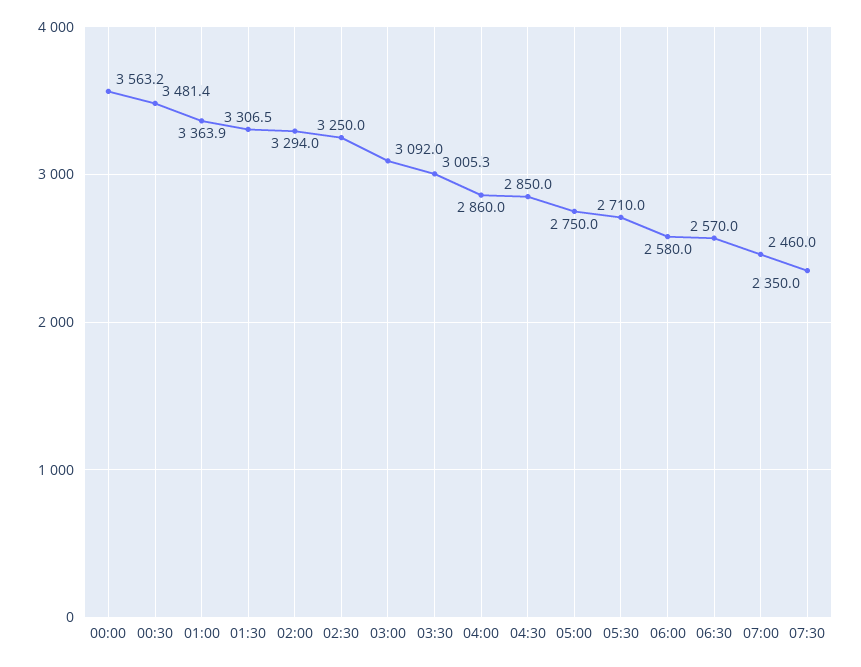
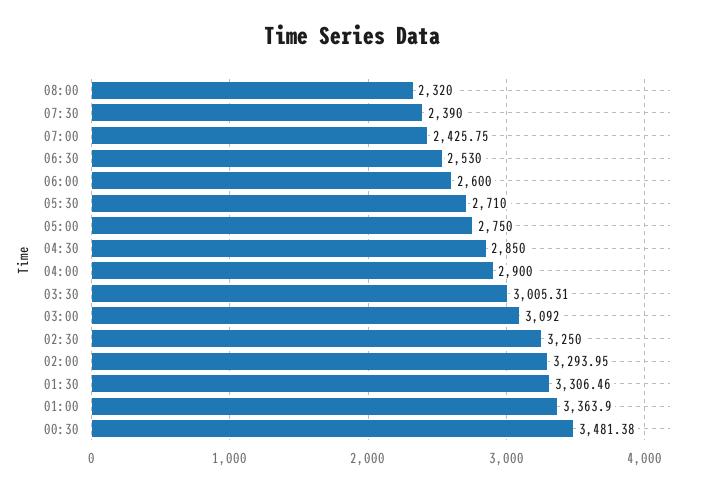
00:00: 3563.2 -> none
04:00: 2860 -> 2900
06:00: 2580 -> 2600
06:30: 2570 -> 2530
07:00: 2460 -> 2425.75
07:30: 2350 -> 2390
08:00: none -> 2320

